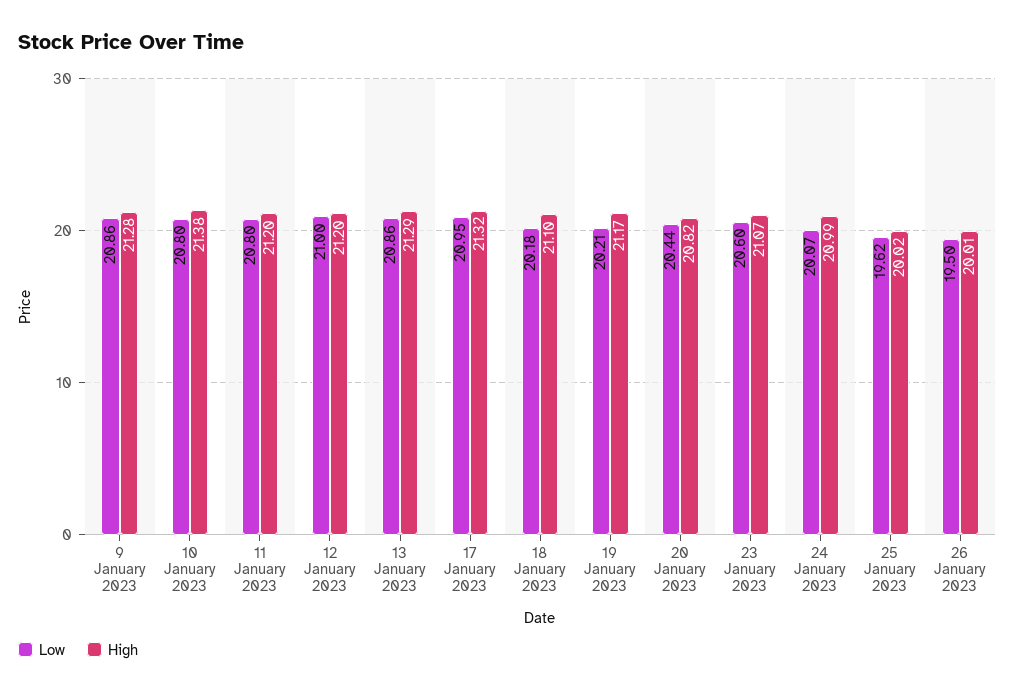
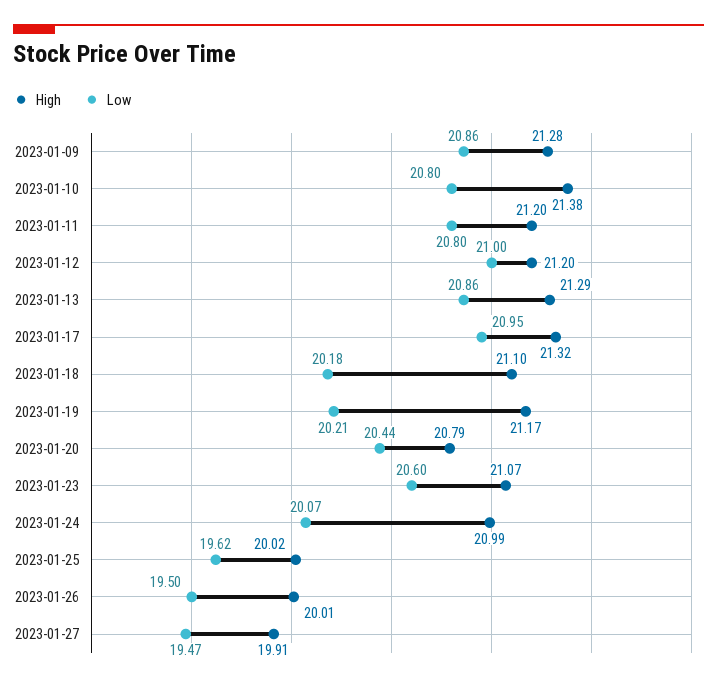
High, 20 January 2023: 20.82 -> 20.79
High, 2023-01-27: none -> 19.91
Low, 2023-01-27: none -> 19.47

